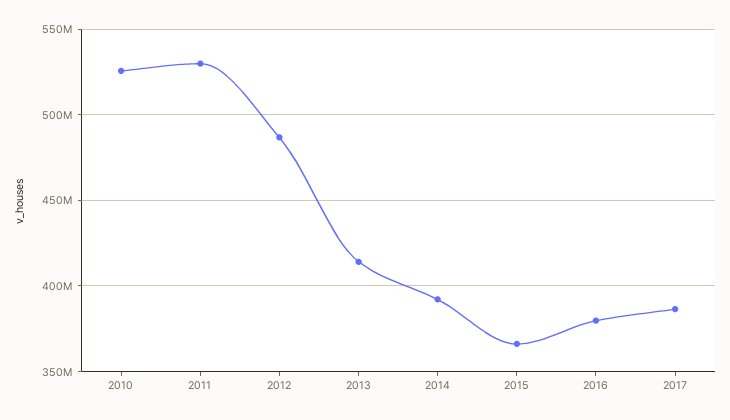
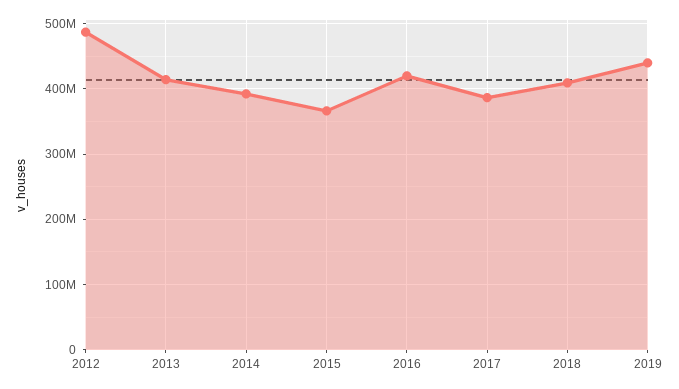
2010: 525000000 -> none
2011: 530000000 -> none
2016: 380000000 -> 420000000
2018: none -> 410000000
2019: none -> 440000000

